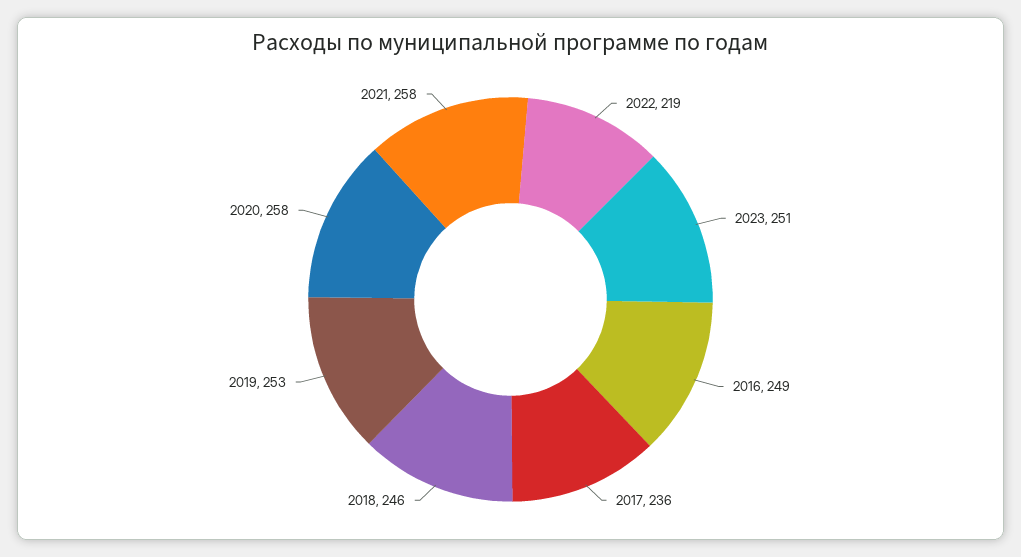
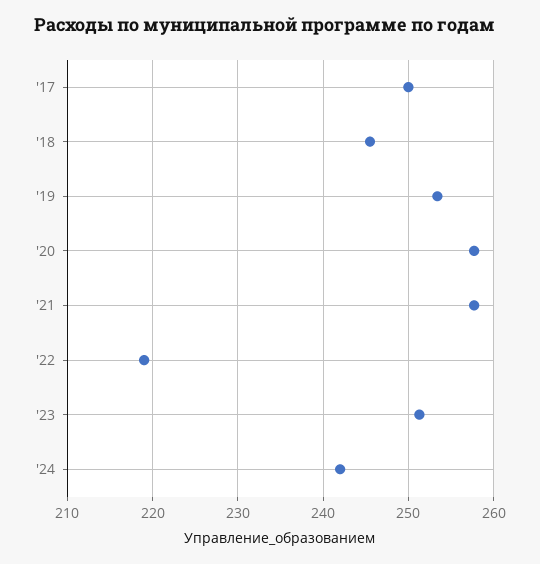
2016: 249 -> none
2017: 236 -> 250
'24: none -> 242

